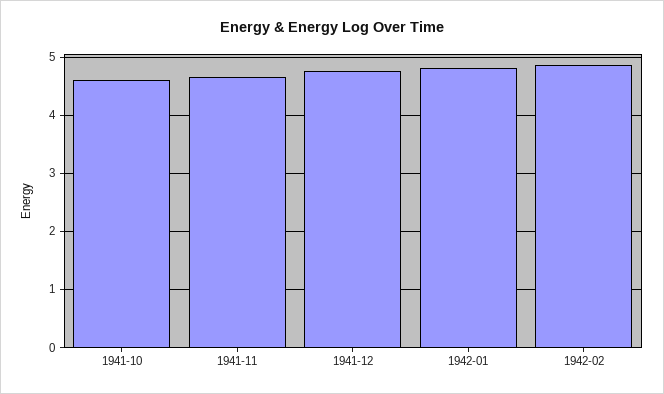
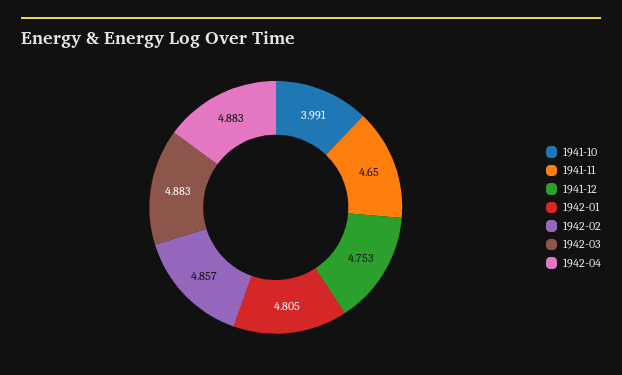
1941-10: 4.6 -> 3.991
1942-03: none -> 4.883
1942-04: none -> 4.883

